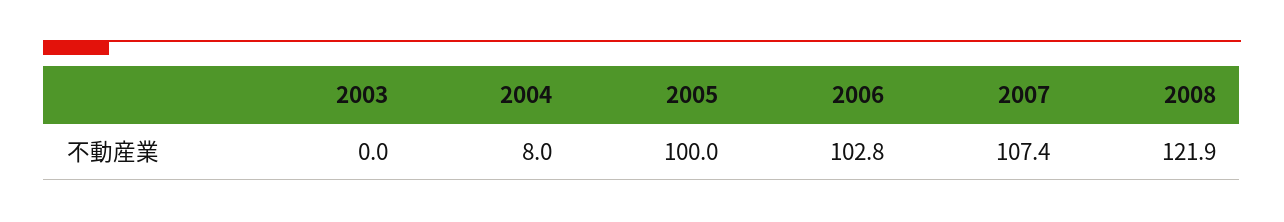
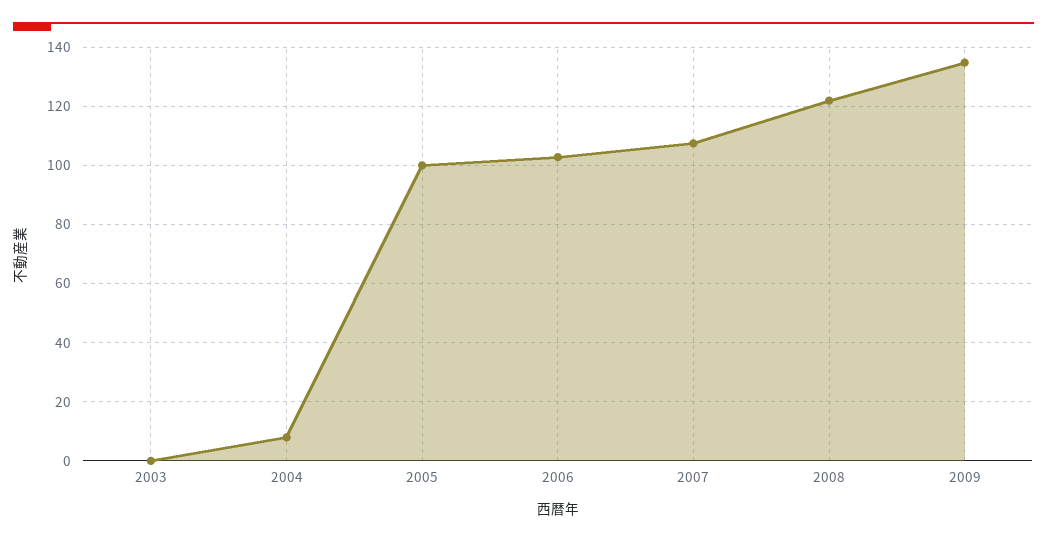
2009: none -> 135

